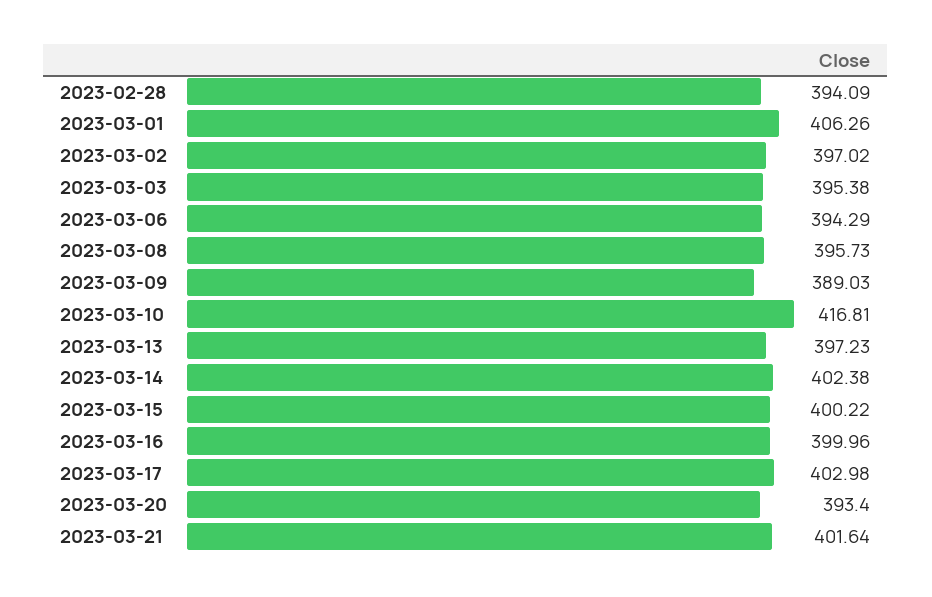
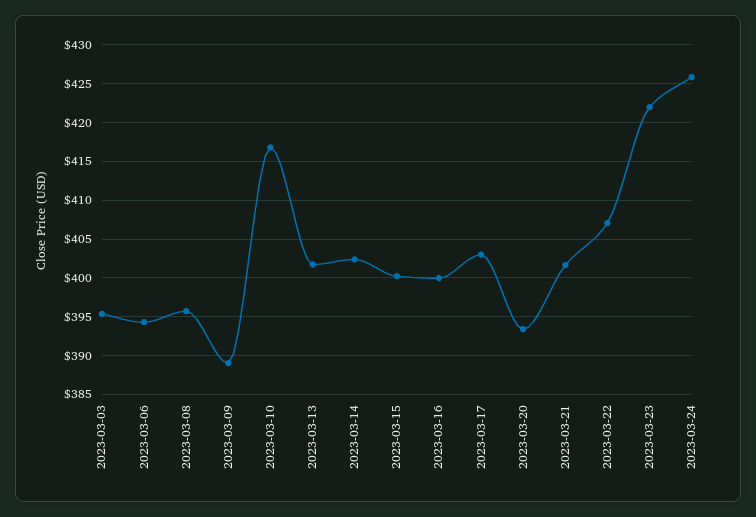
2023-02-28: 394.09 -> none
2023-03-01: 406.26 -> none
2023-03-02: 397.02 -> none
2023-03-13: 397.23 -> 402
2023-03-22: none -> 407
2023-03-23: none -> 422
2023-03-24: none -> 426

